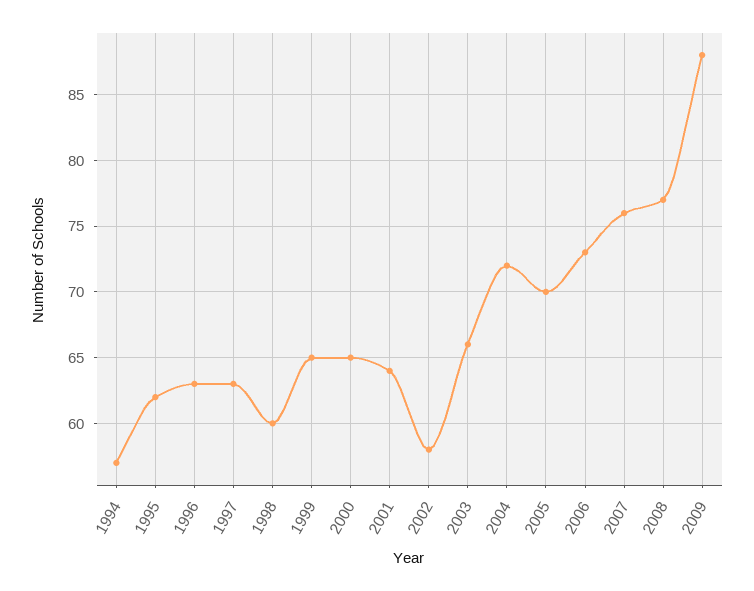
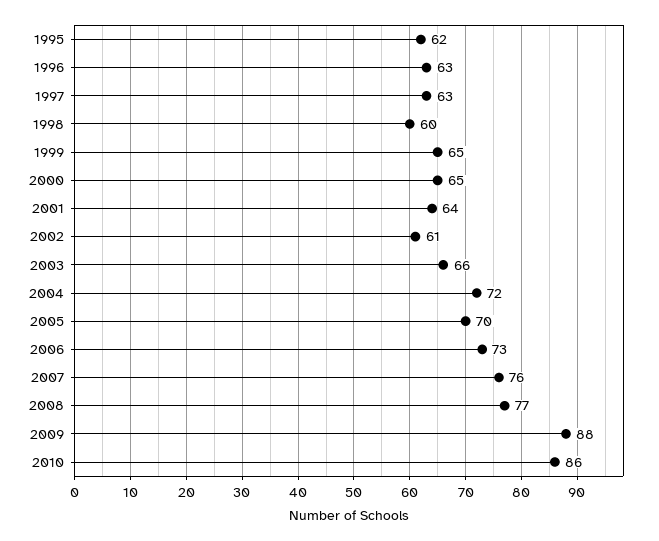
1994: 57 -> none
2002: 58 -> 61
2010: none -> 86

